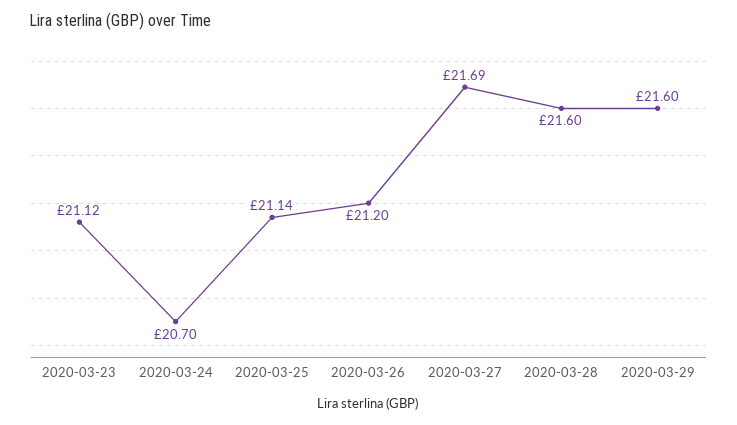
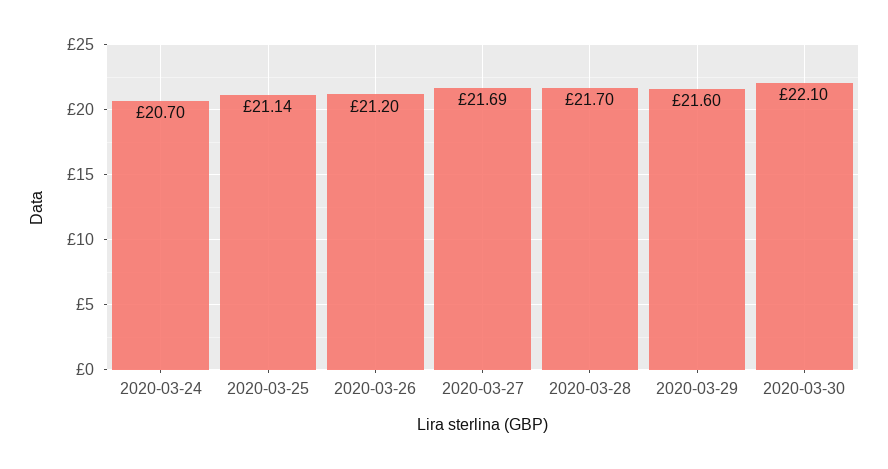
2020-03-23: 21.12 -> none
2020-03-28: 21.6 -> 21.7
2020-03-30: none -> 22.1

